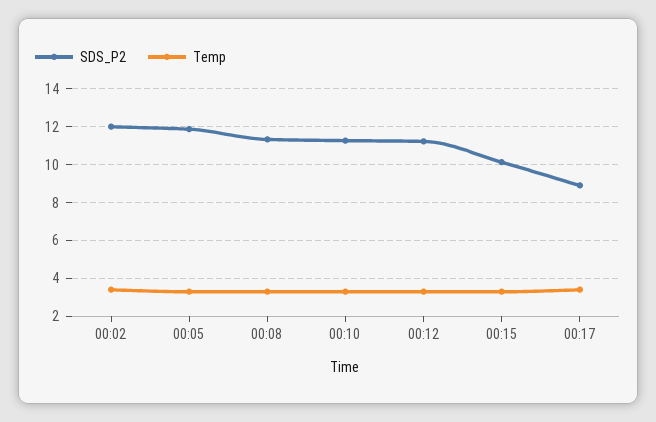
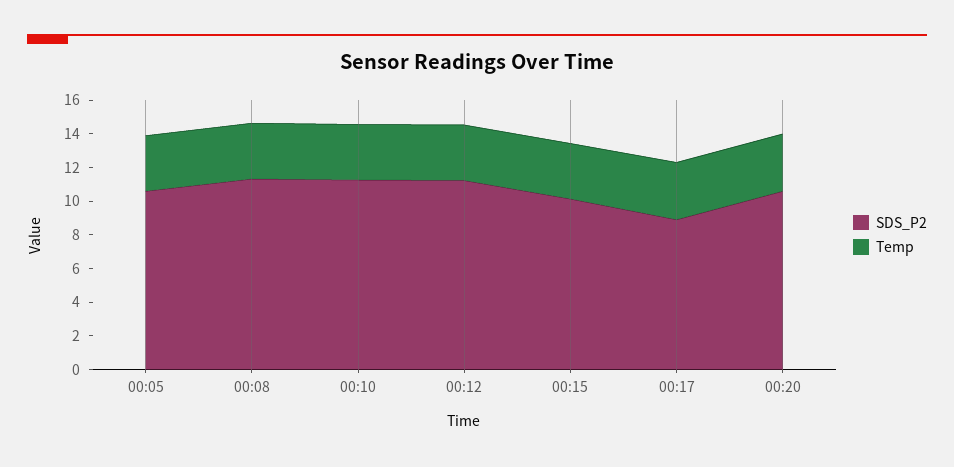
SDS_P2, 00:02: 12 -> none
Temp, 00:02: 3.5 -> none
SDS_P2, 00:05: 12 -> 10.5
SDS_P2, 00:20: none -> 10.5
Temp, 00:20: none -> 3.5

